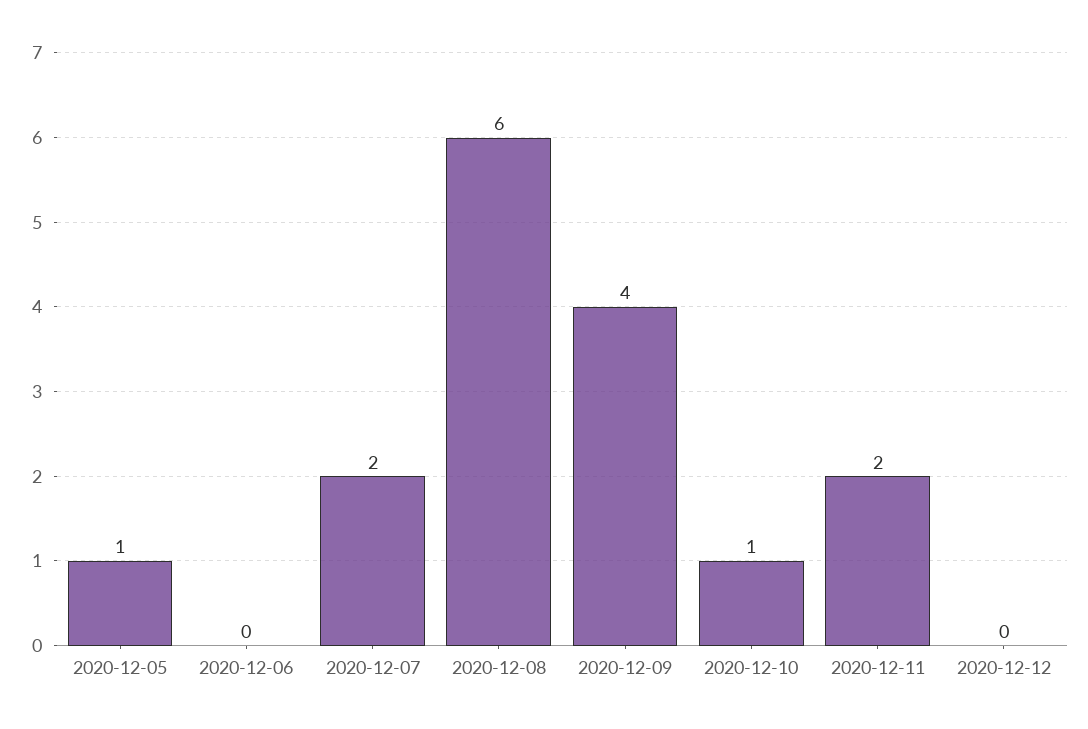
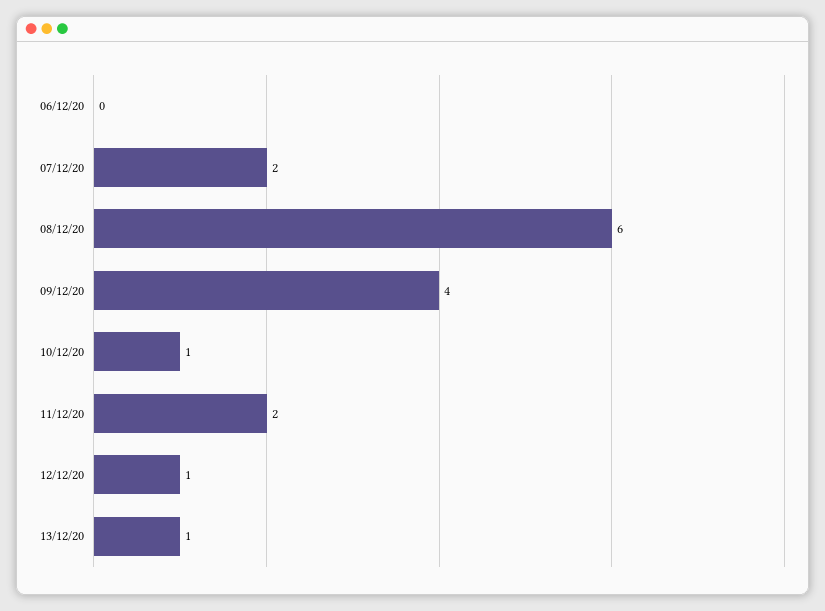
2020-12-05: 1 -> none
2020-12-12: 0 -> 1
13/12/20: none -> 1

